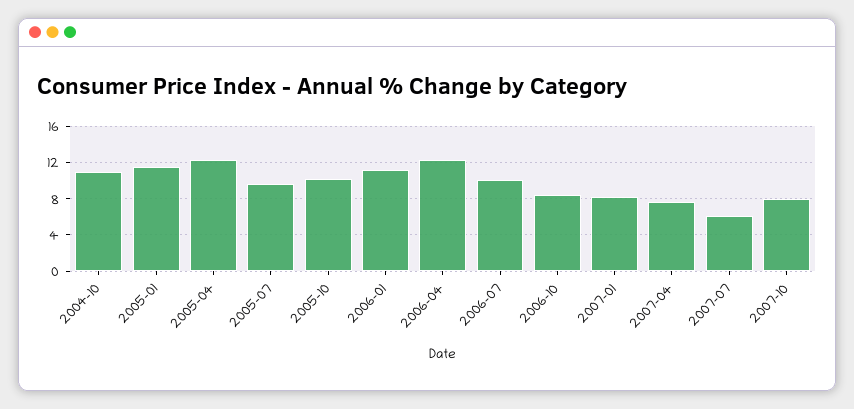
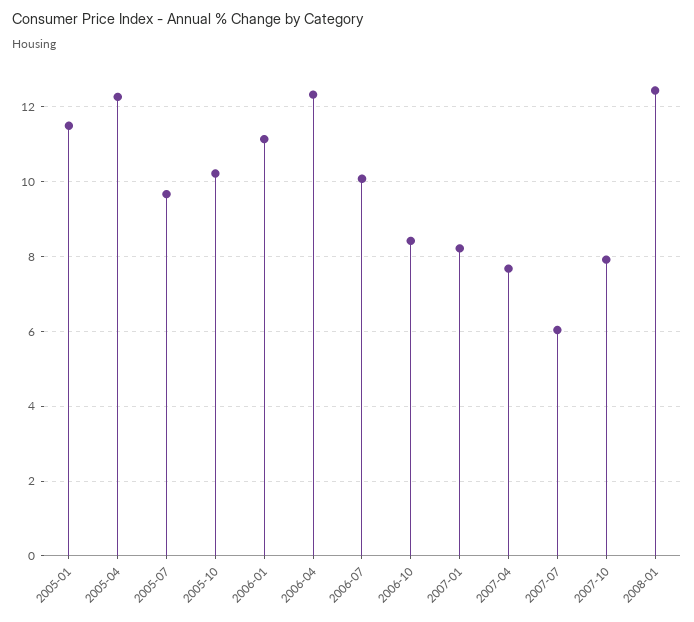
2004-10: 11 -> none
2008-01: none -> 12.4

